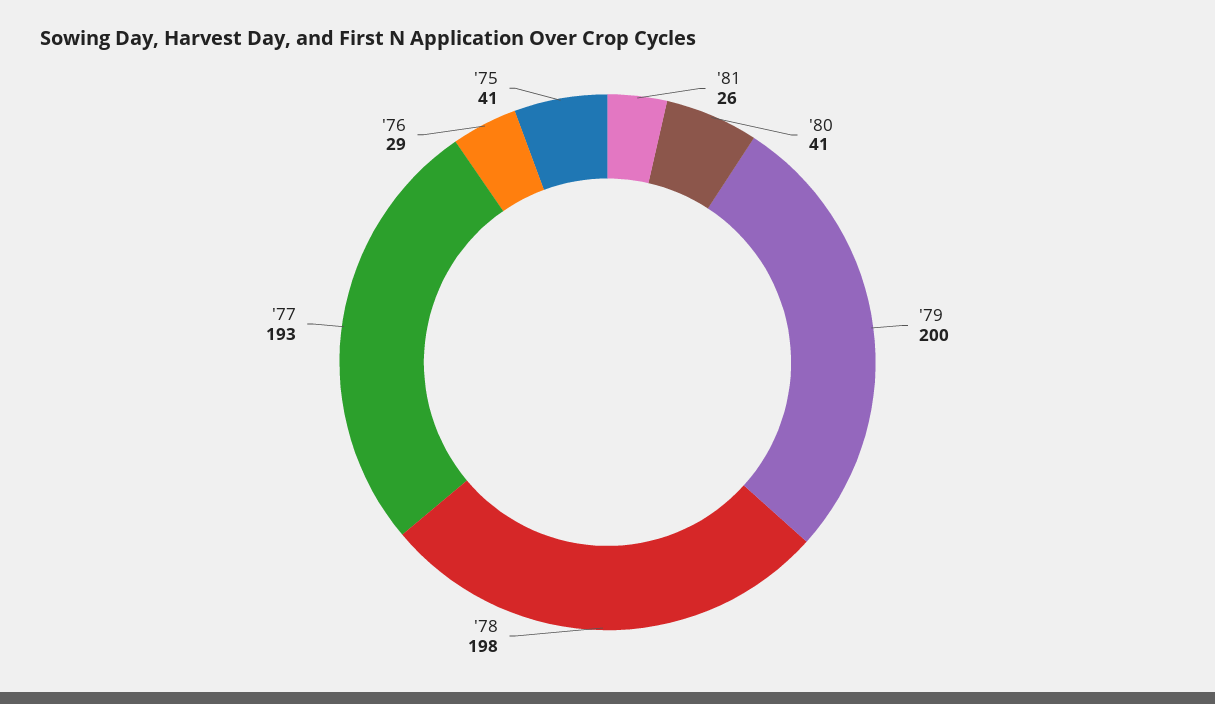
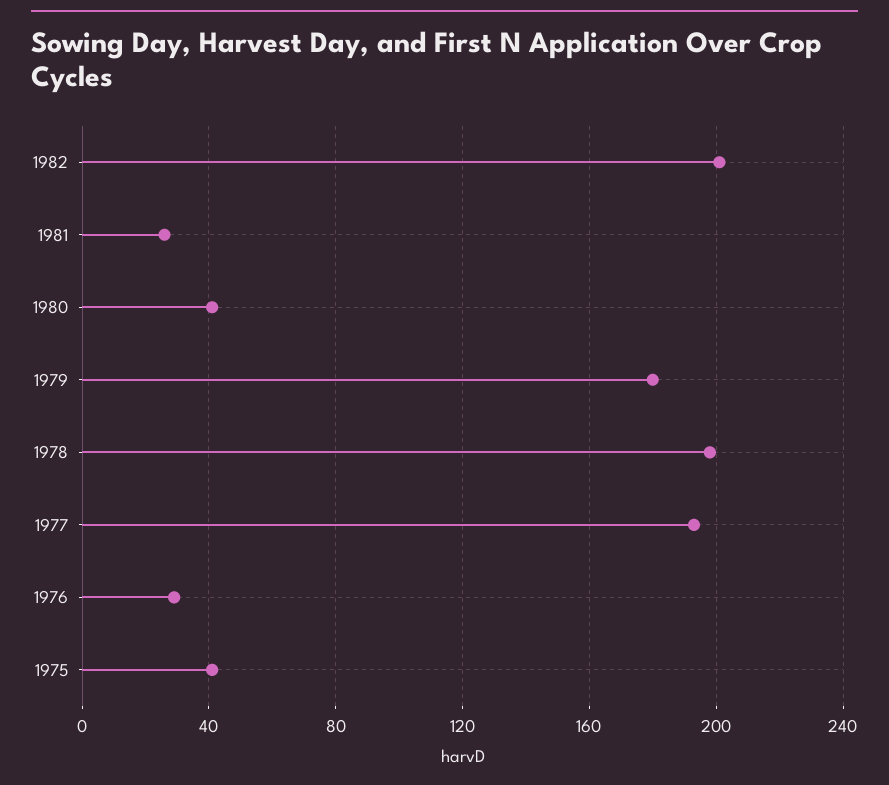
'79: 200 -> 180
1982: none -> 200

